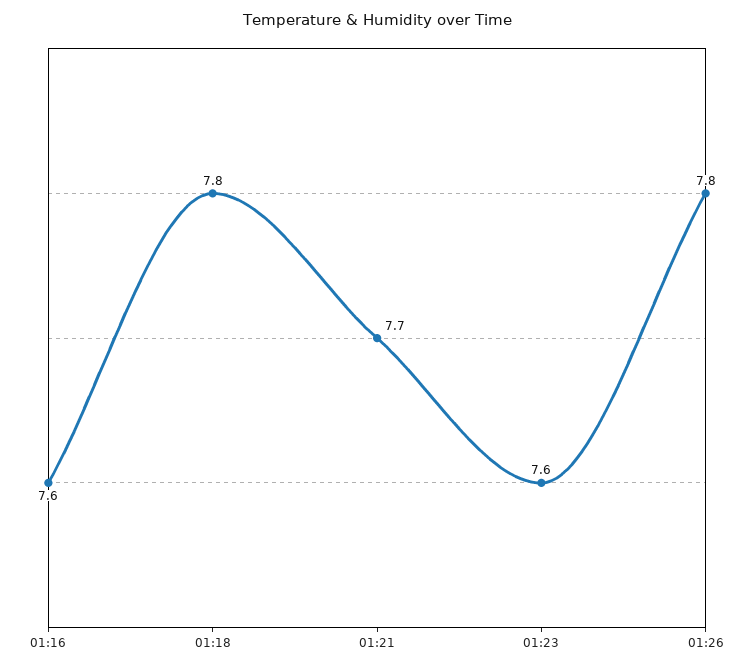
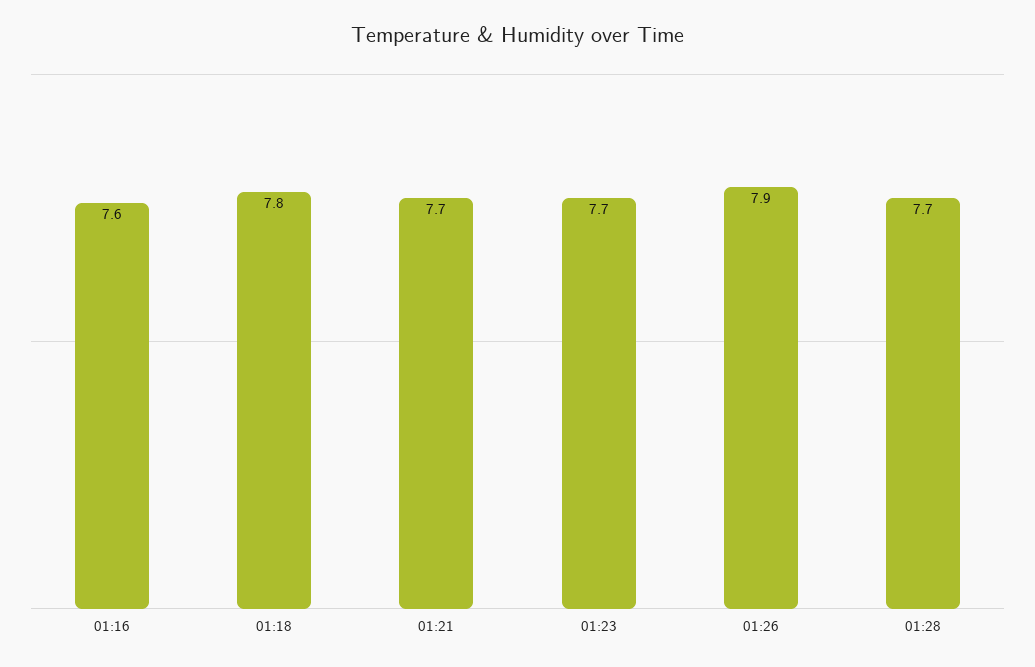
01:23: 7.6 -> 7.7
01:26: 7.8 -> 7.9
01:28: none -> 7.7

